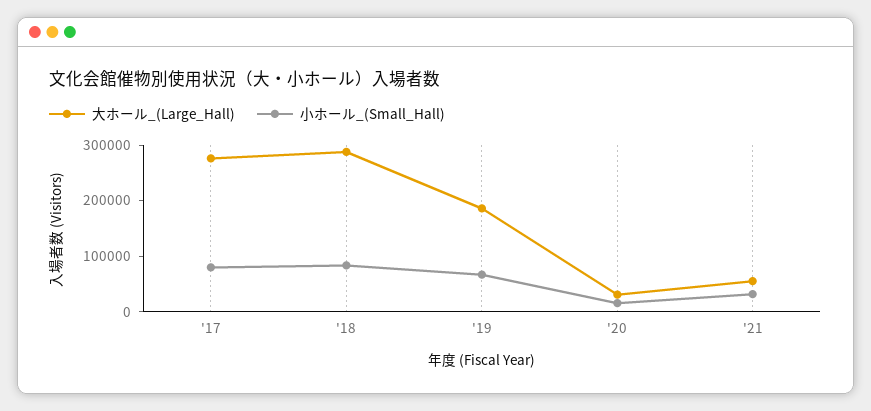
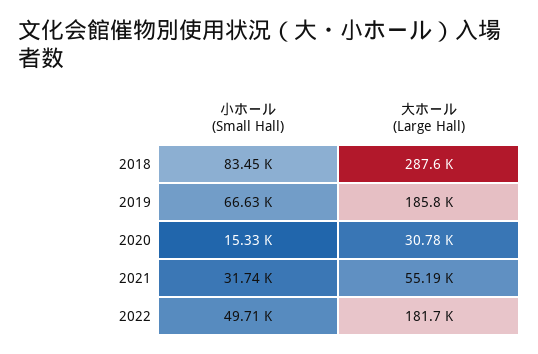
大ホール_(Large_Hall), '17: 280000 -> none
小ホール_(Small_Hall), '17: 80000 -> none
小ホール_(Small_Hall), 2022: none -> 49710
大ホール_(Large_Hall), 2022: none -> 181700

